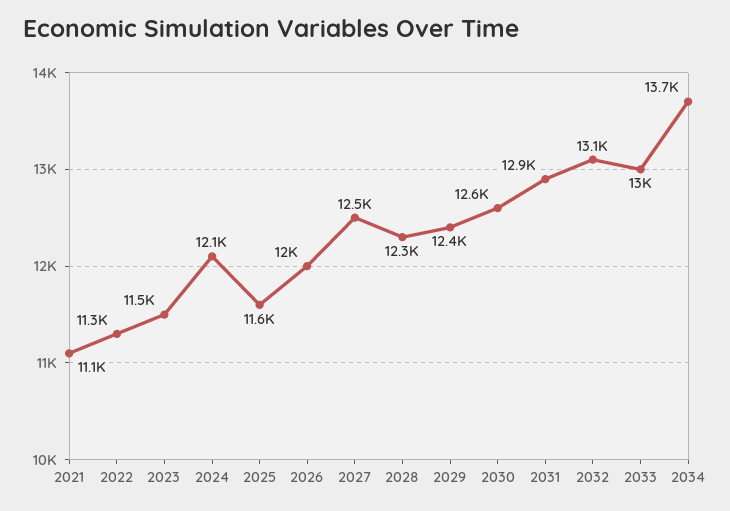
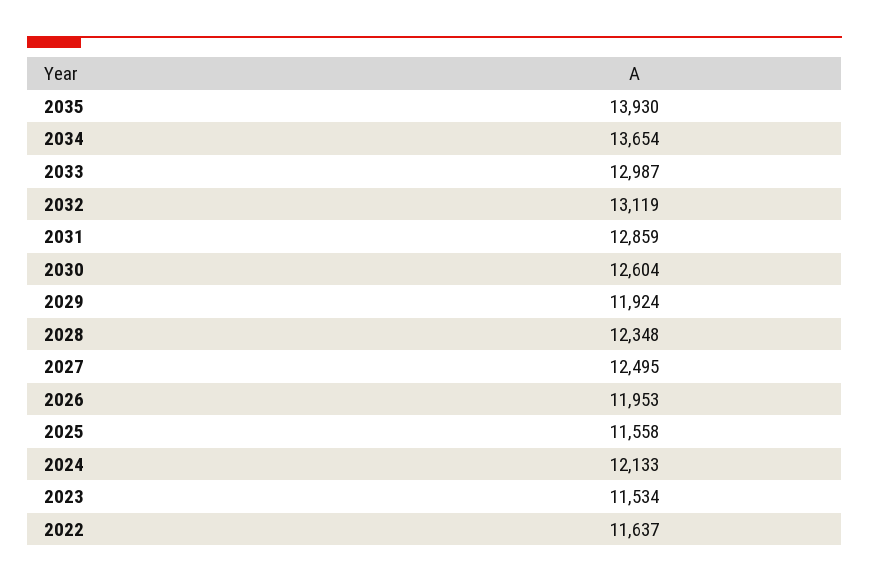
2021: 11100 -> none
2022: 11300 -> 11637
2029: 12400 -> 11924
2035: none -> 13930

